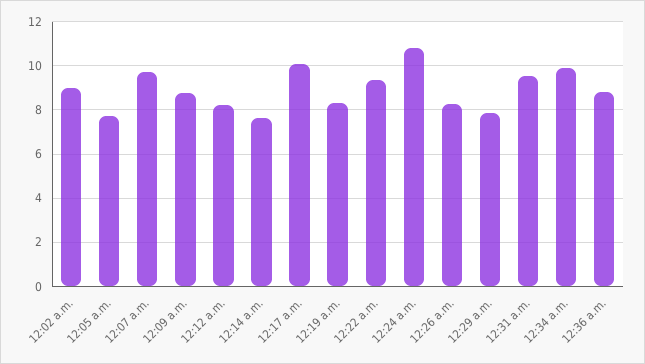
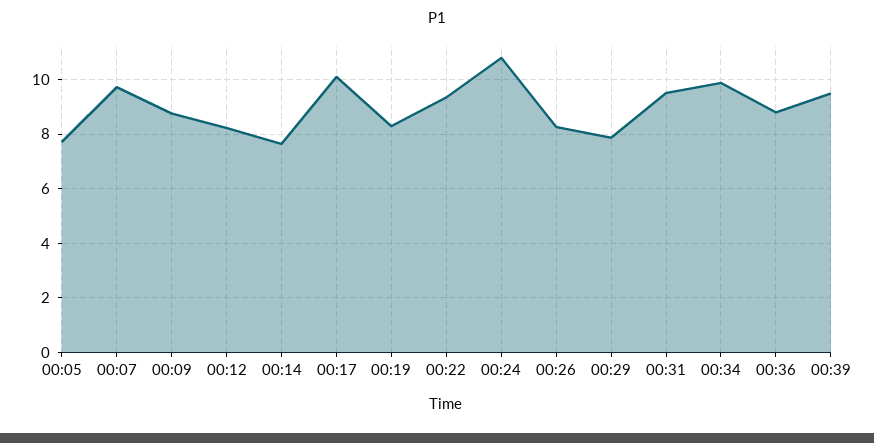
12:02 a.m.: 9 -> none
00:39: none -> 9.5

